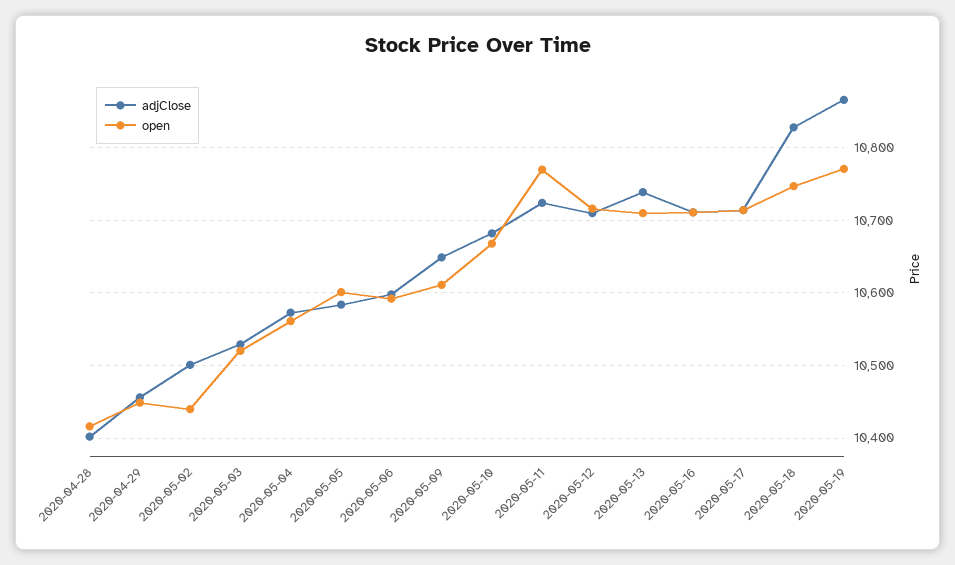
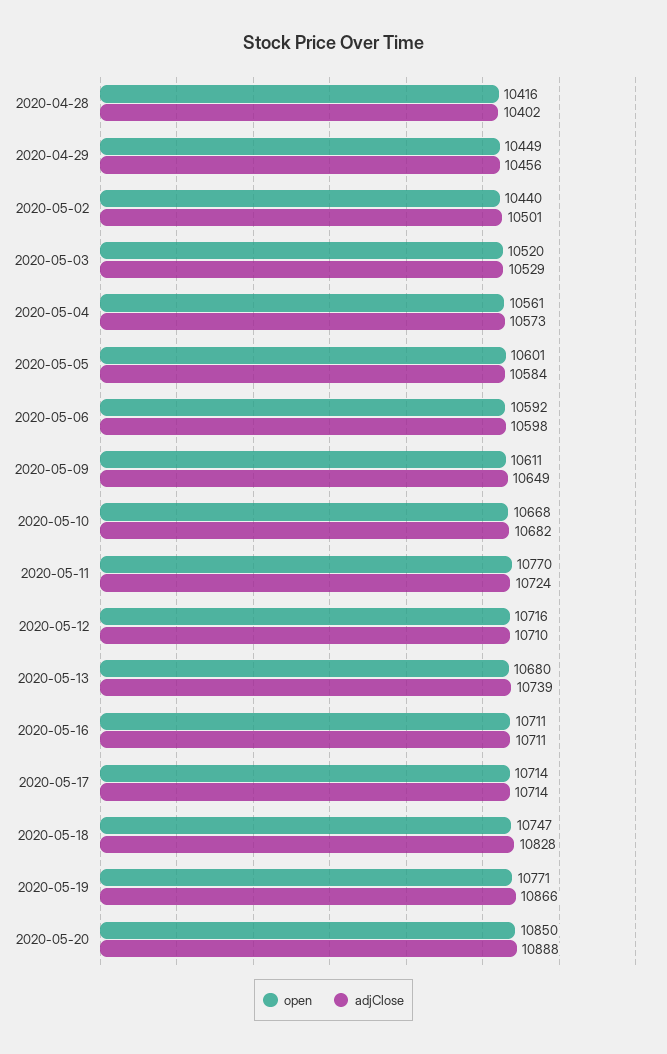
open, 2020-05-13: 10710 -> 10680
open, 2020-05-20: none -> 10850
adjClose, 2020-05-20: none -> 10888

